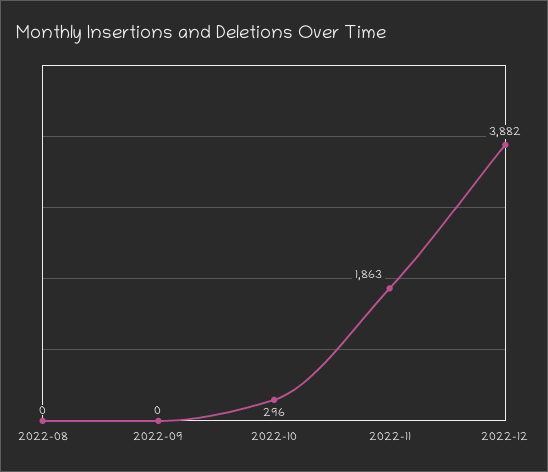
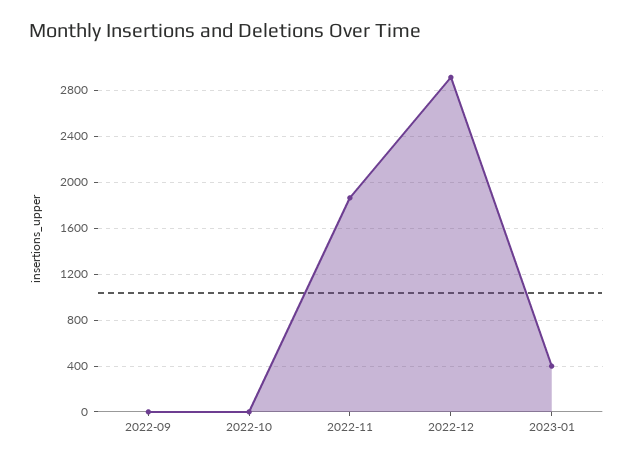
2022-08: 0 -> none
2022-10: 296 -> 0
2022-12: 3882 -> 2900
2023-01: none -> 400

